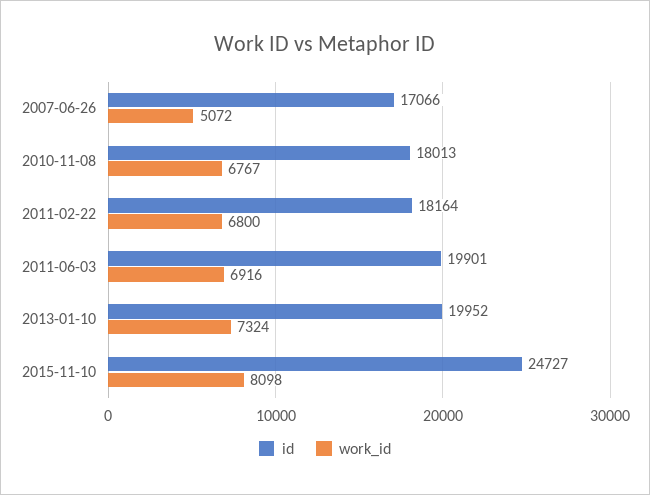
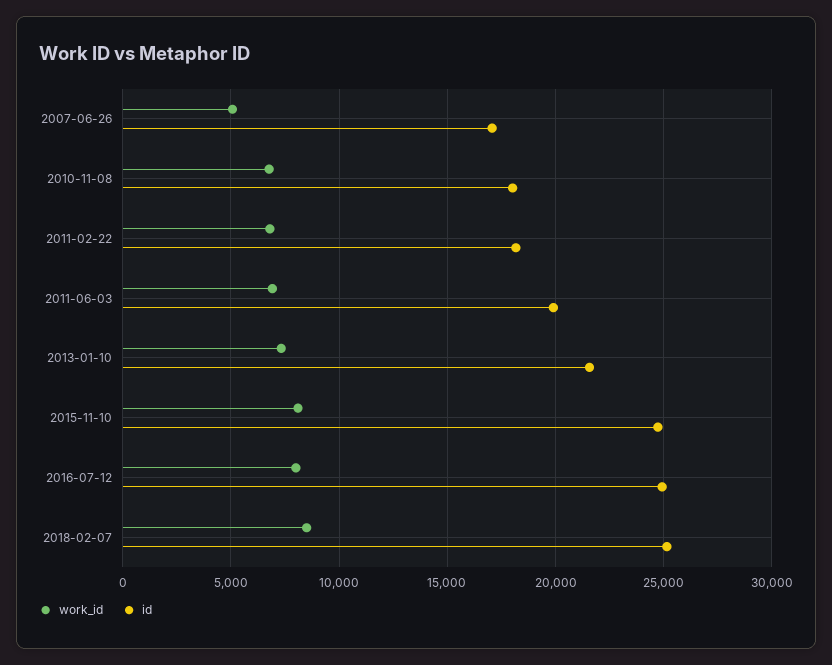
id, 2013-01-10: 19952 -> 21500
work_id, 2016-07-12: none -> 8000
id, 2016-07-12: none -> 25000
work_id, 2018-02-07: none -> 8500
id, 2018-02-07: none -> 25000

